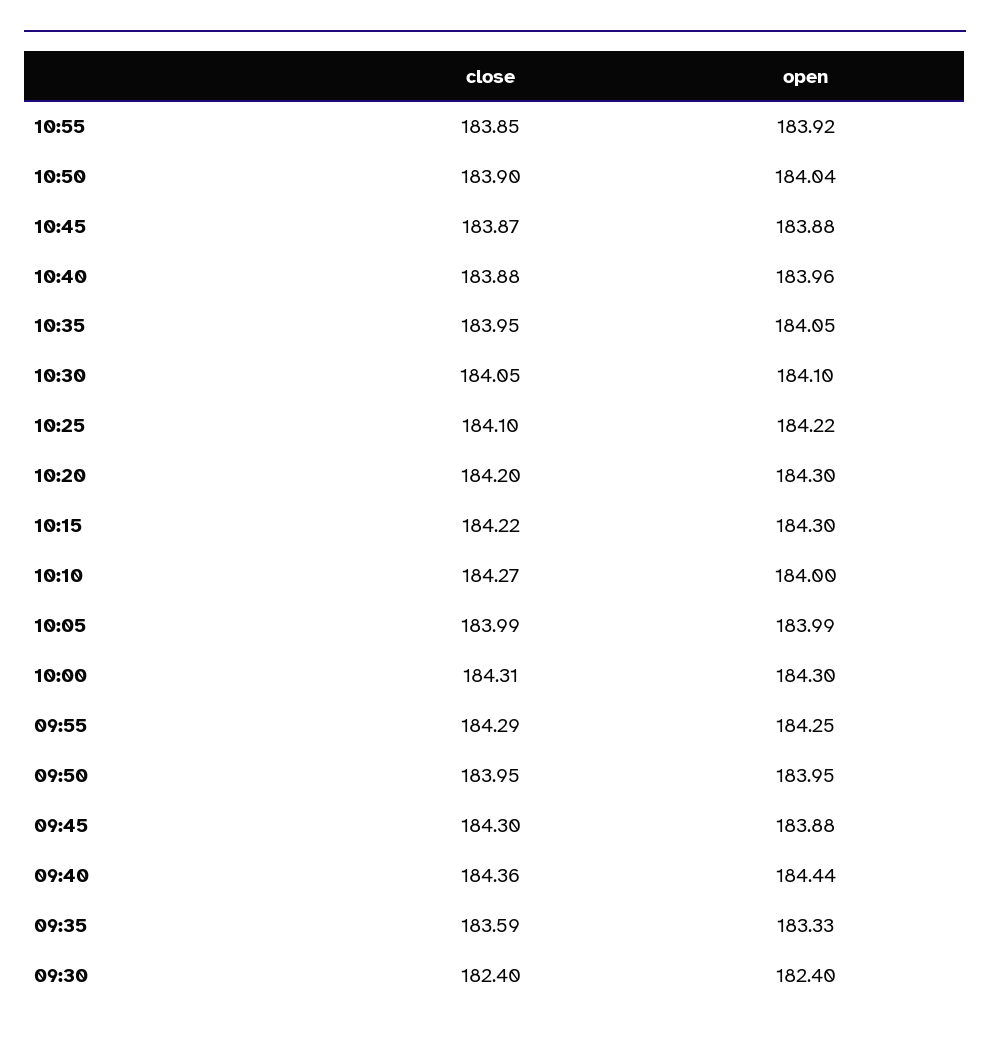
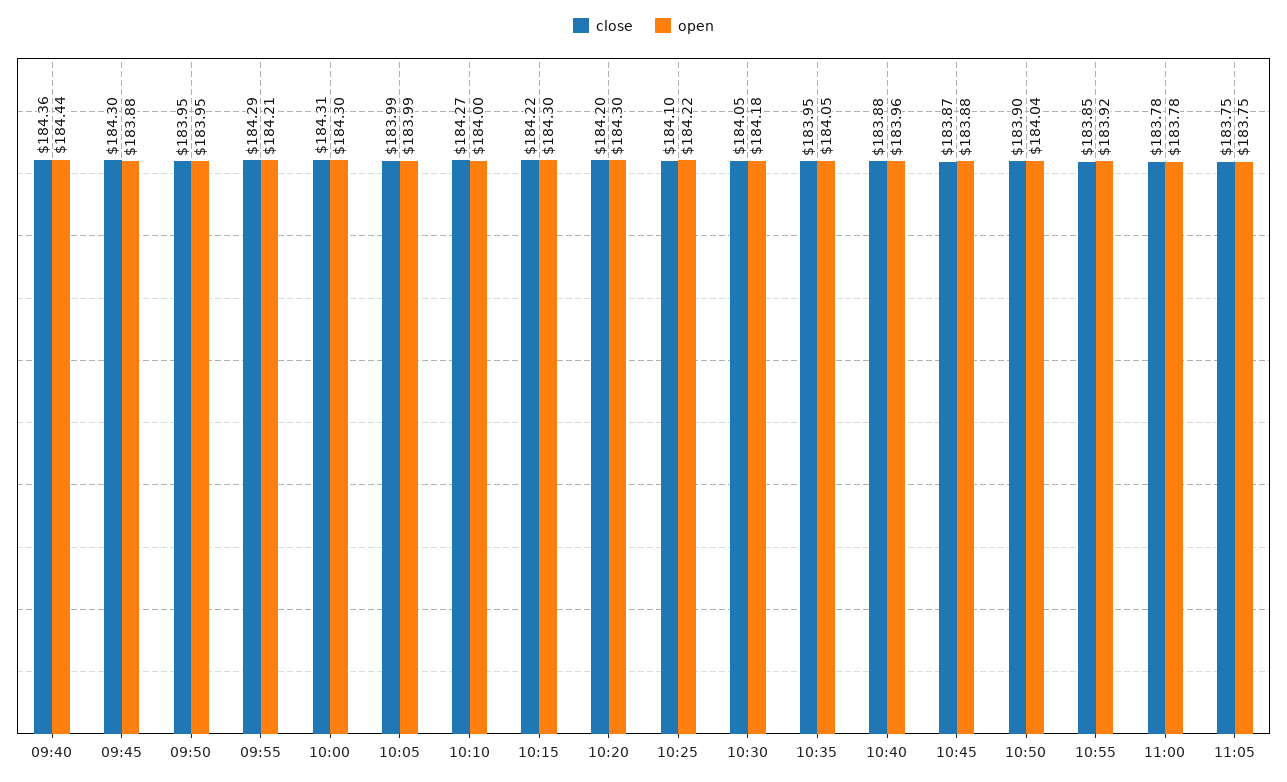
open, 10:30: 184.1 -> 184.18
open, 09:55: 184.25 -> 184.21
close, 09:35: 183.59 -> none
open, 09:35: 183.33 -> none
close, 09:30: 182.4 -> none
open, 09:30: 182.4 -> none
close, 11:00: none -> 183.78
open, 11:00: none -> 183.78
close, 11:05: none -> 183.75
open, 11:05: none -> 183.75

